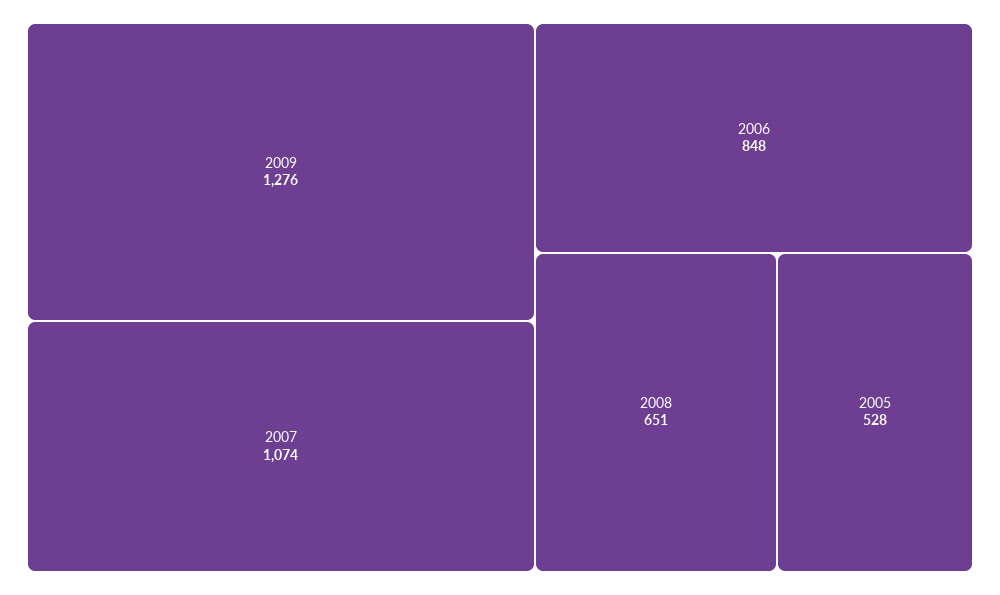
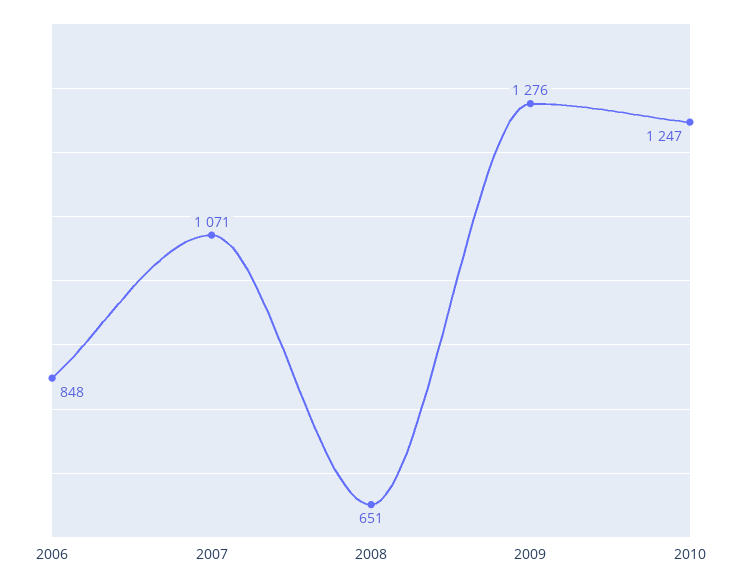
2007: 1074 -> 1071
2005: 528 -> none
2010: none -> 1247

